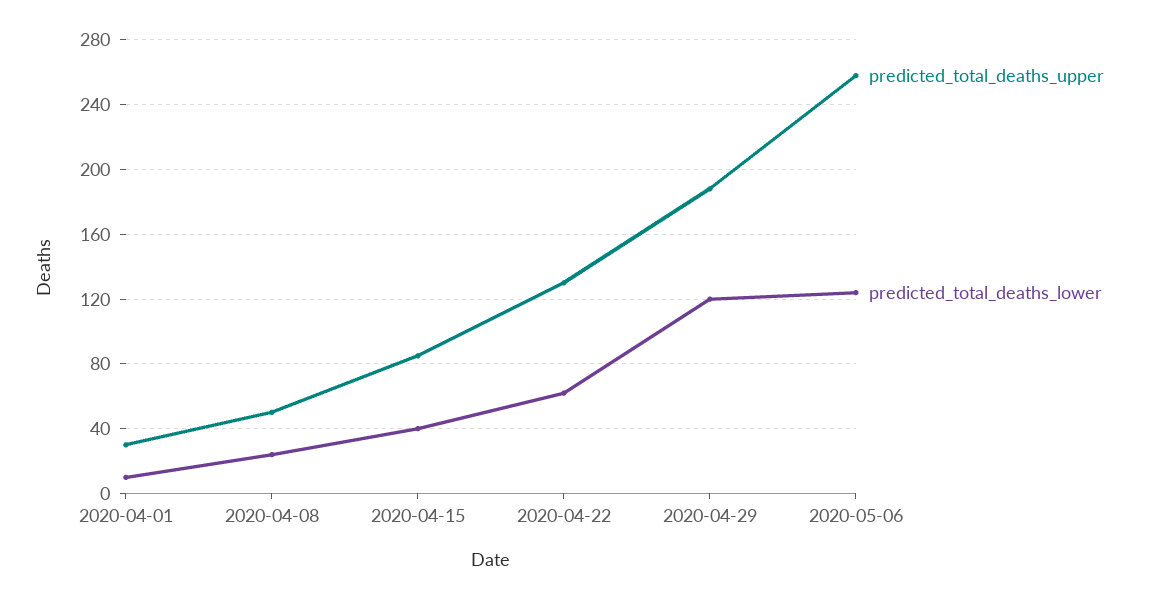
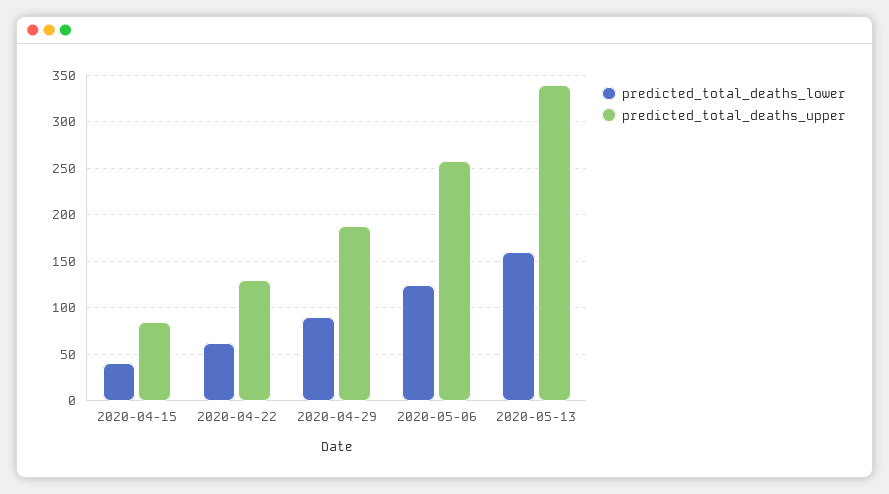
predicted_total_deaths_upper, 2020-04-01: 30 -> none
predicted_total_deaths_lower, 2020-04-01: 10 -> none
predicted_total_deaths_upper, 2020-04-08: 50 -> none
predicted_total_deaths_lower, 2020-04-08: 25 -> none
predicted_total_deaths_lower, 2020-04-29: 120 -> 90
predicted_total_deaths_lower, 2020-05-13: none -> 160
predicted_total_deaths_upper, 2020-05-13: none -> 340

